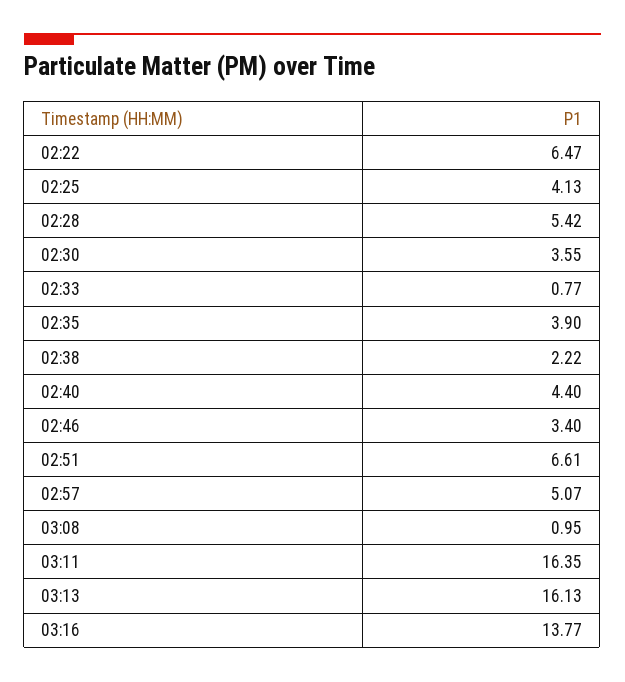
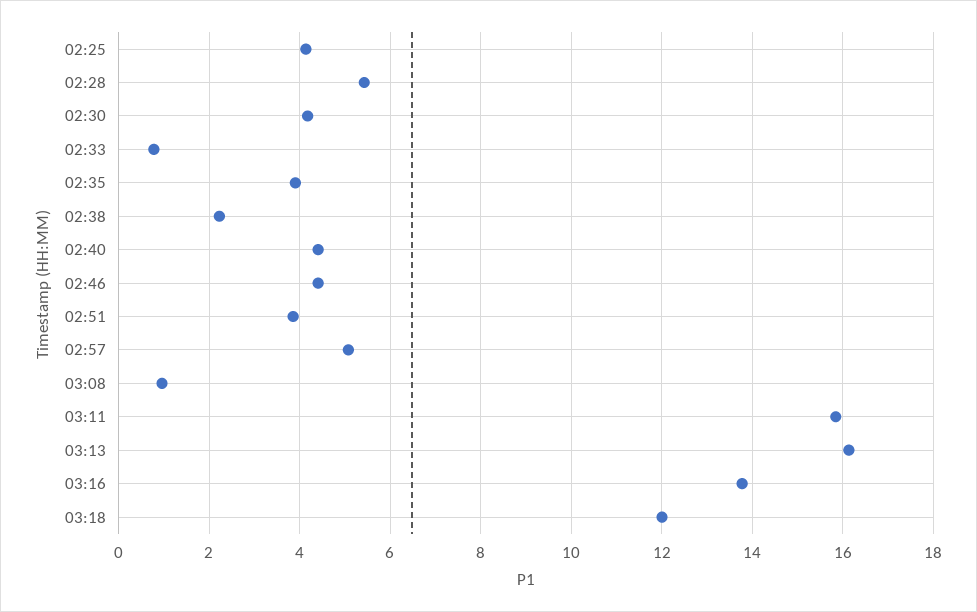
02:22: 6.47 -> none
02:30: 3.55 -> 4.2
02:46: 3.4 -> 4.4
02:51: 6.61 -> 3.8
03:11: 16.35 -> 15.8
03:18: none -> 12

